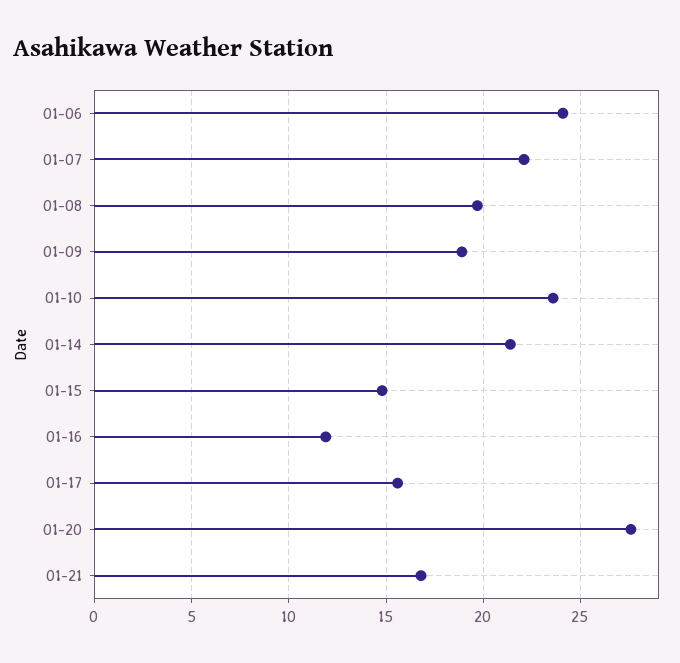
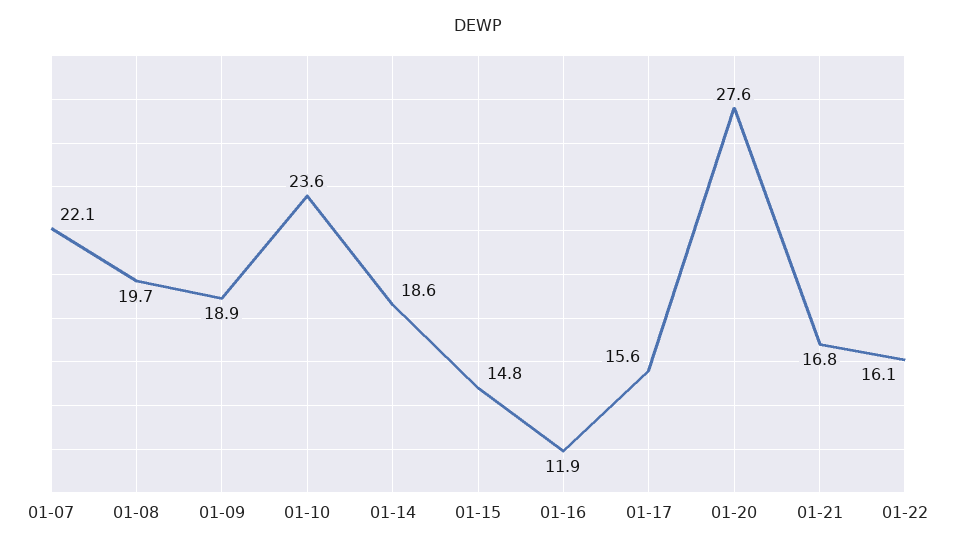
01-06: 24 -> none
01-14: 21.5 -> 18.6
01-22: none -> 16.1

